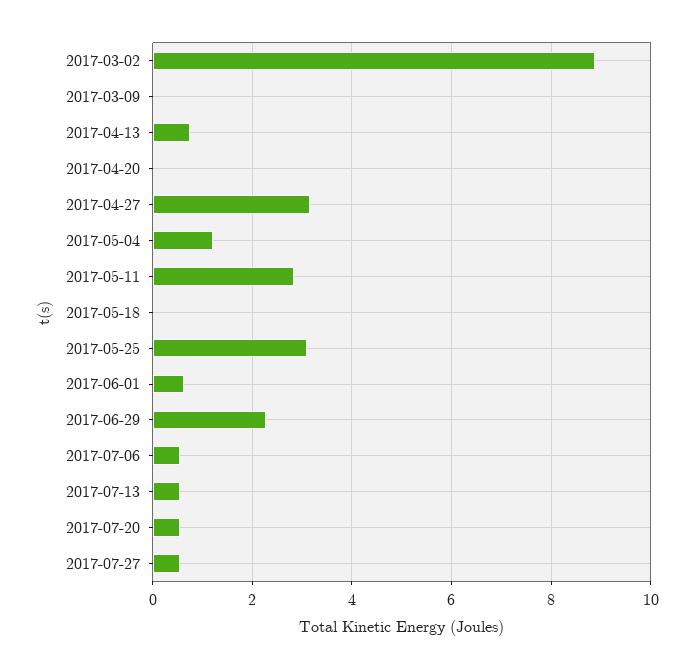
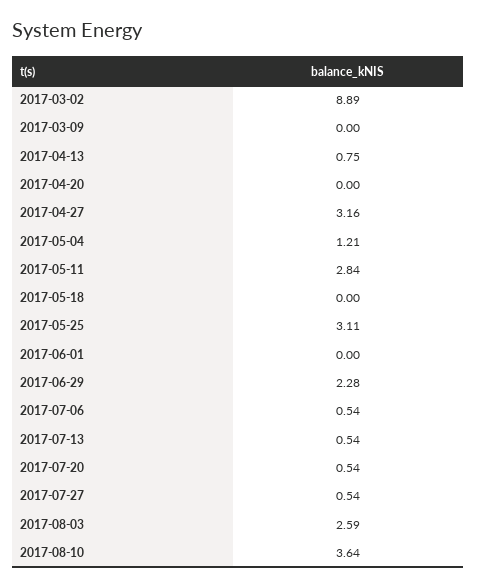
2017-06-01: 0.6 -> 0
2017-08-03: none -> 2.59
2017-08-10: none -> 3.64

